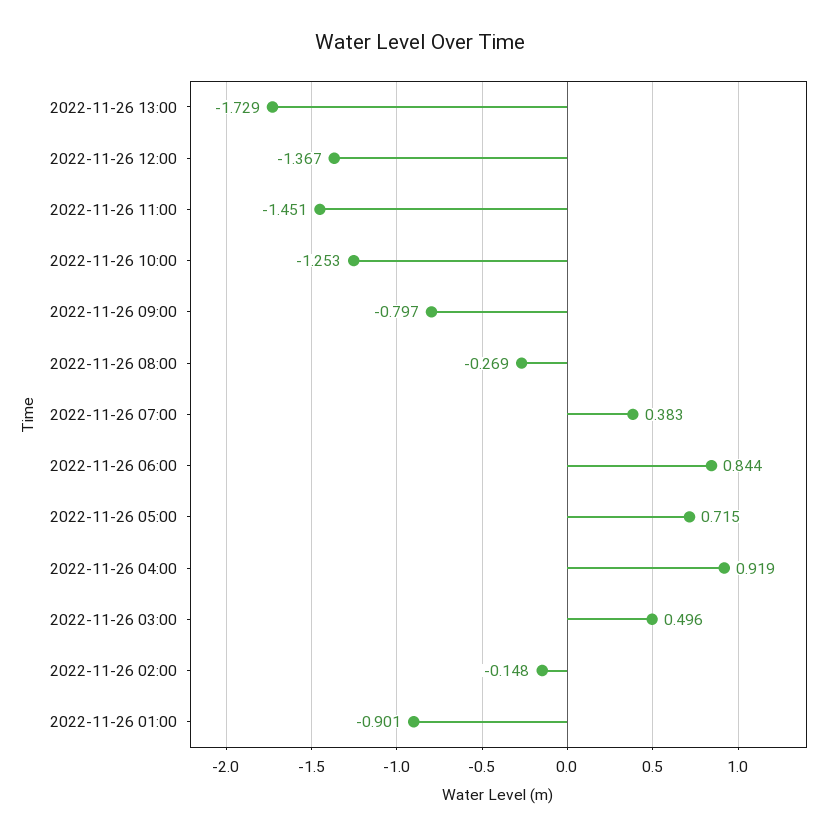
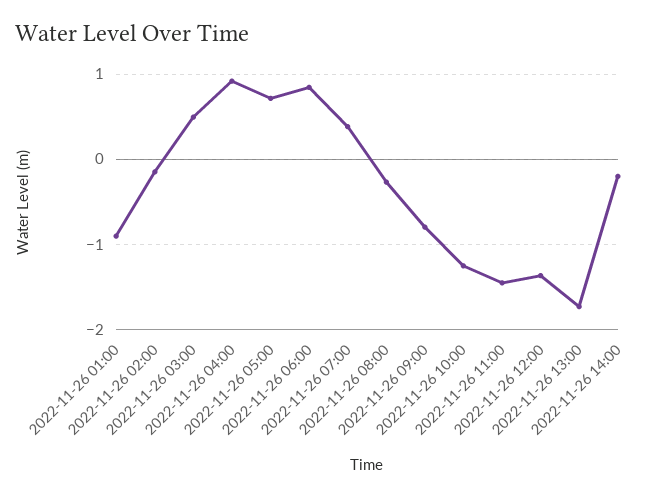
2022-11-26 14:00: none -> -0.2

